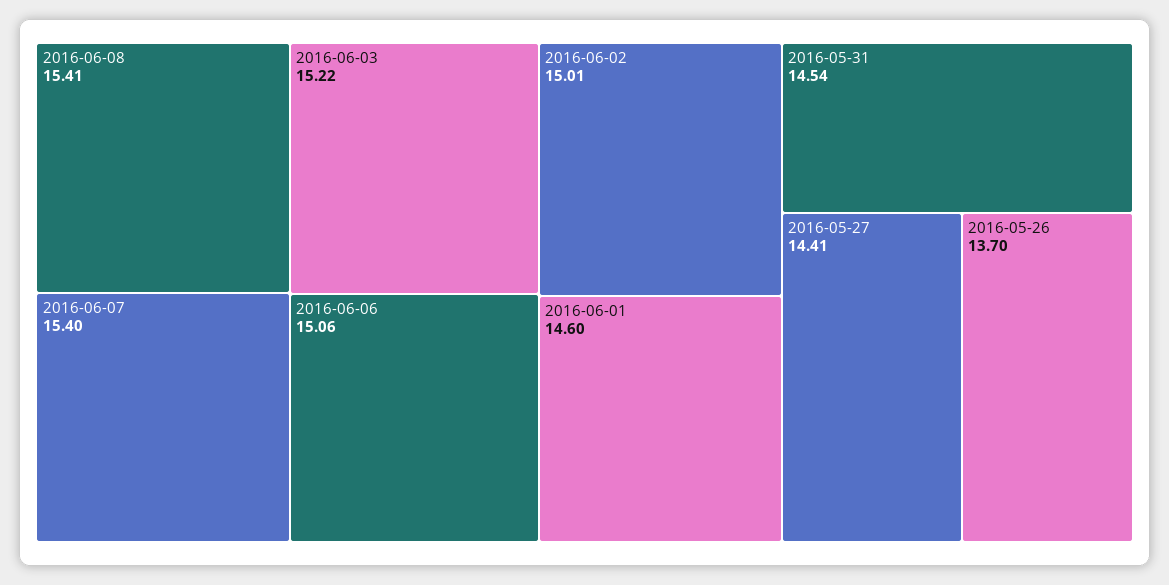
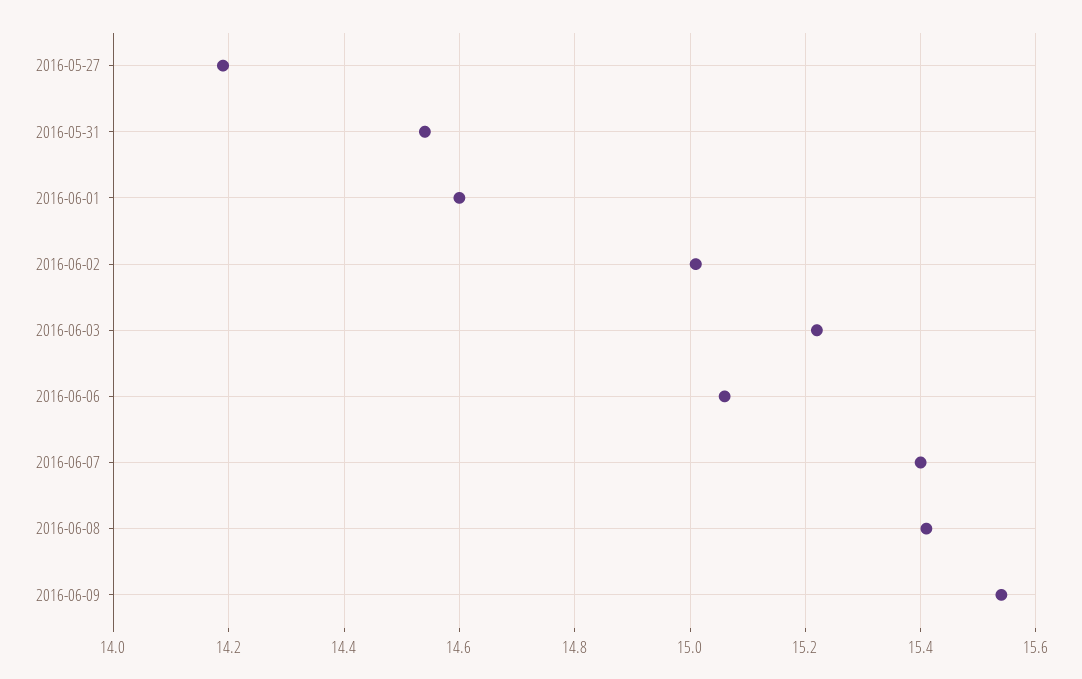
2016-05-27: 14.41 -> 14.2
2016-05-26: 13.7 -> none
2016-06-09: none -> 15.55

